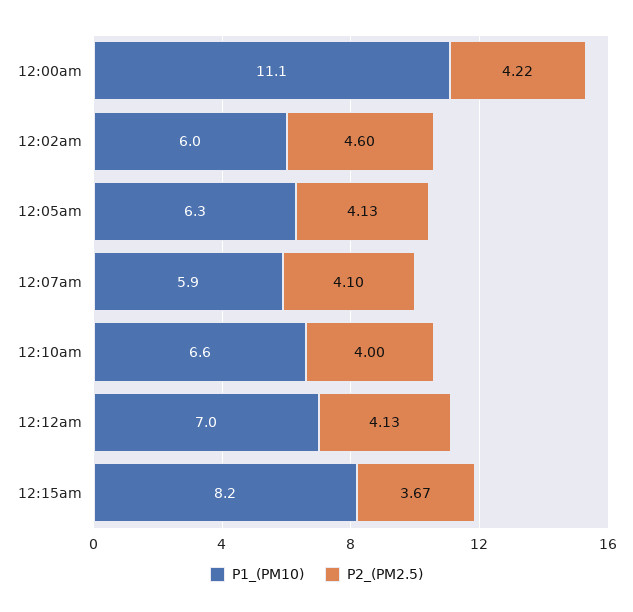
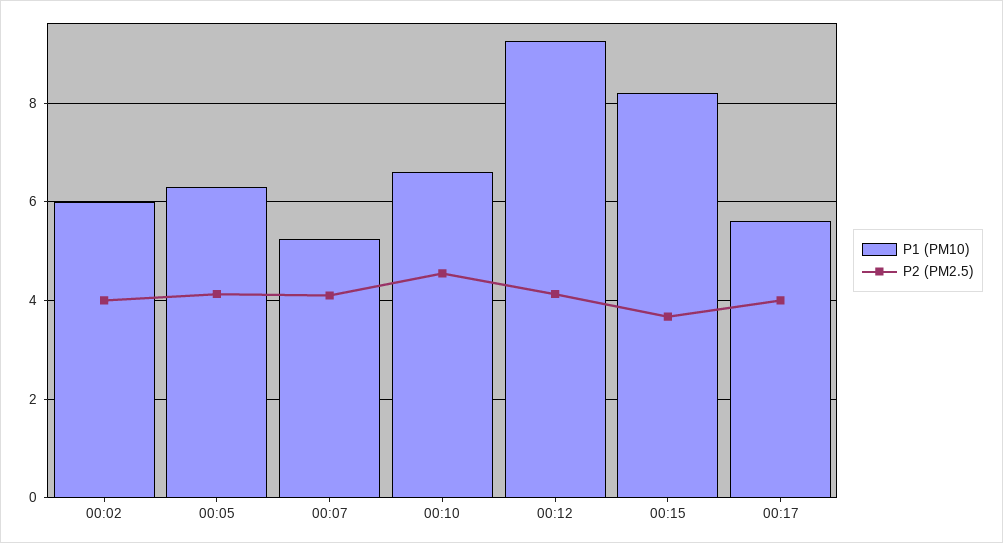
P1_(PM10), 12:00am: 11.1 -> none
P2_(PM2.5), 12:00am: 4.22 -> none
P2_(PM2.5), 12:02am: 4.6 -> 4
P1_(PM10), 12:07am: 5.9 -> 5.2
P2_(PM2.5), 12:10am: 4 -> 4.6
P1_(PM10), 12:12am: 7 -> 9.2
P1_(PM10), 00:17: none -> 5.6
P2_(PM2.5), 00:17: none -> 4

